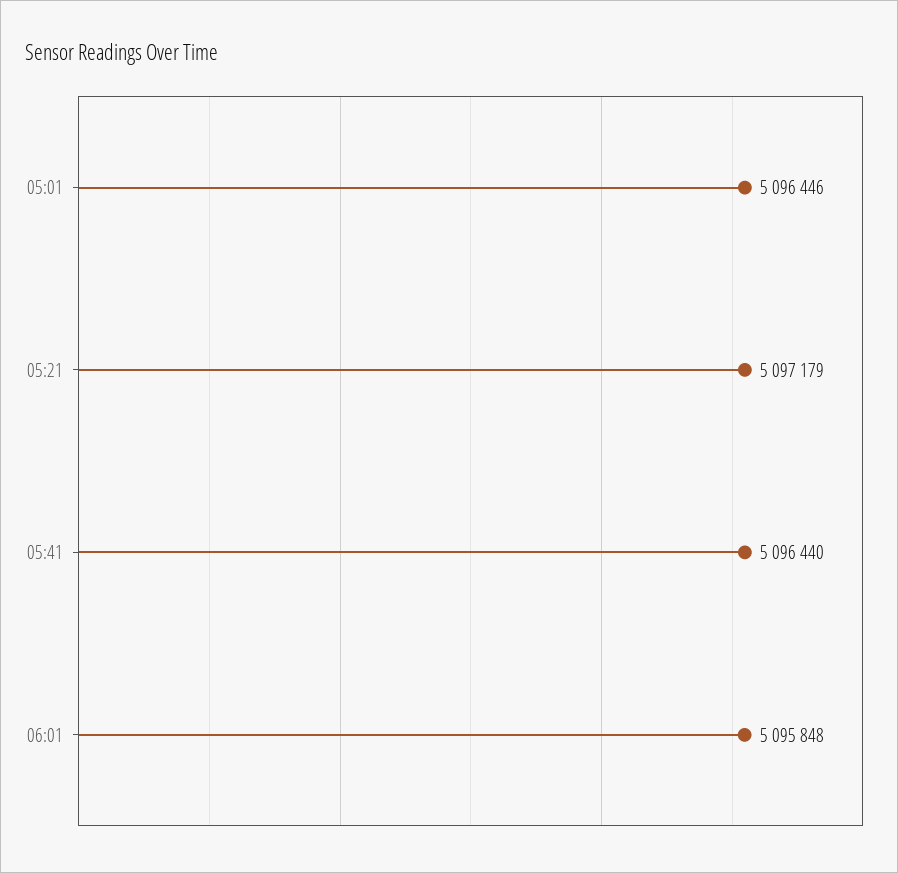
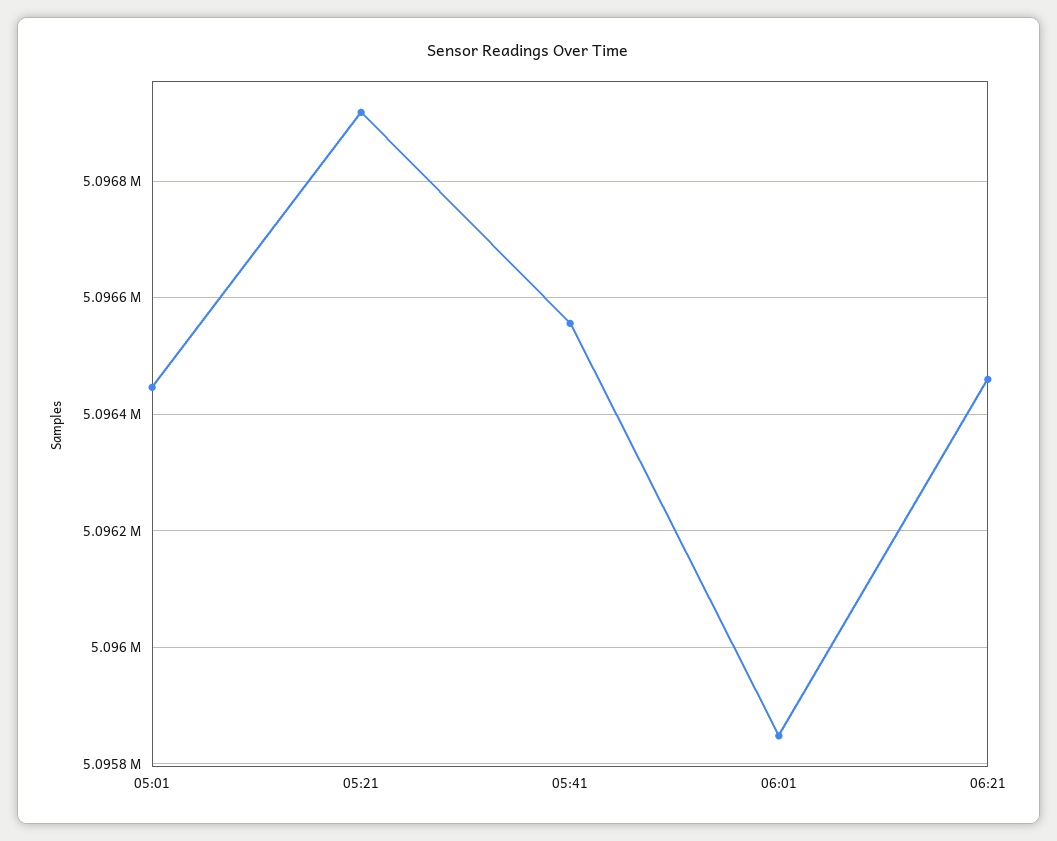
05:21: 5097179 -> 5096920
05:41: 5096440 -> 5096560
06:21: none -> 5096460

